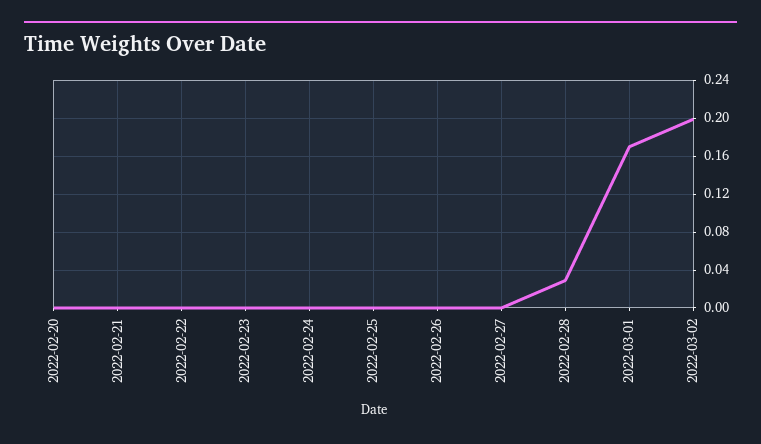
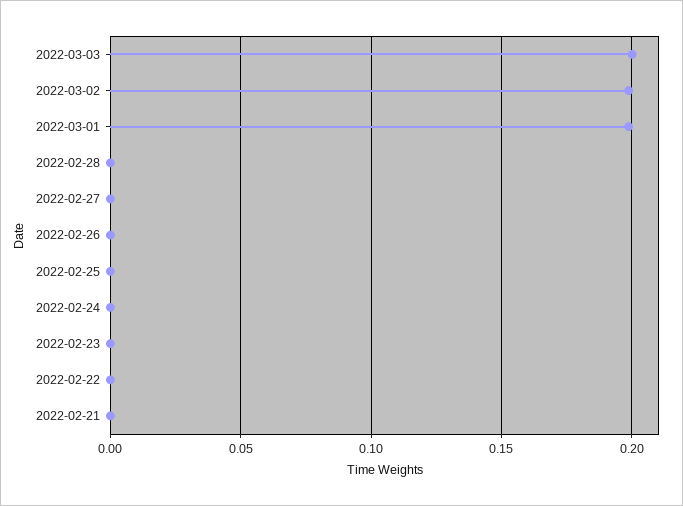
2022-02-20: 0 -> none
2022-02-28: 0.03 -> 0
2022-03-01: 0.17 -> 0.2
2022-03-03: none -> 0.2

